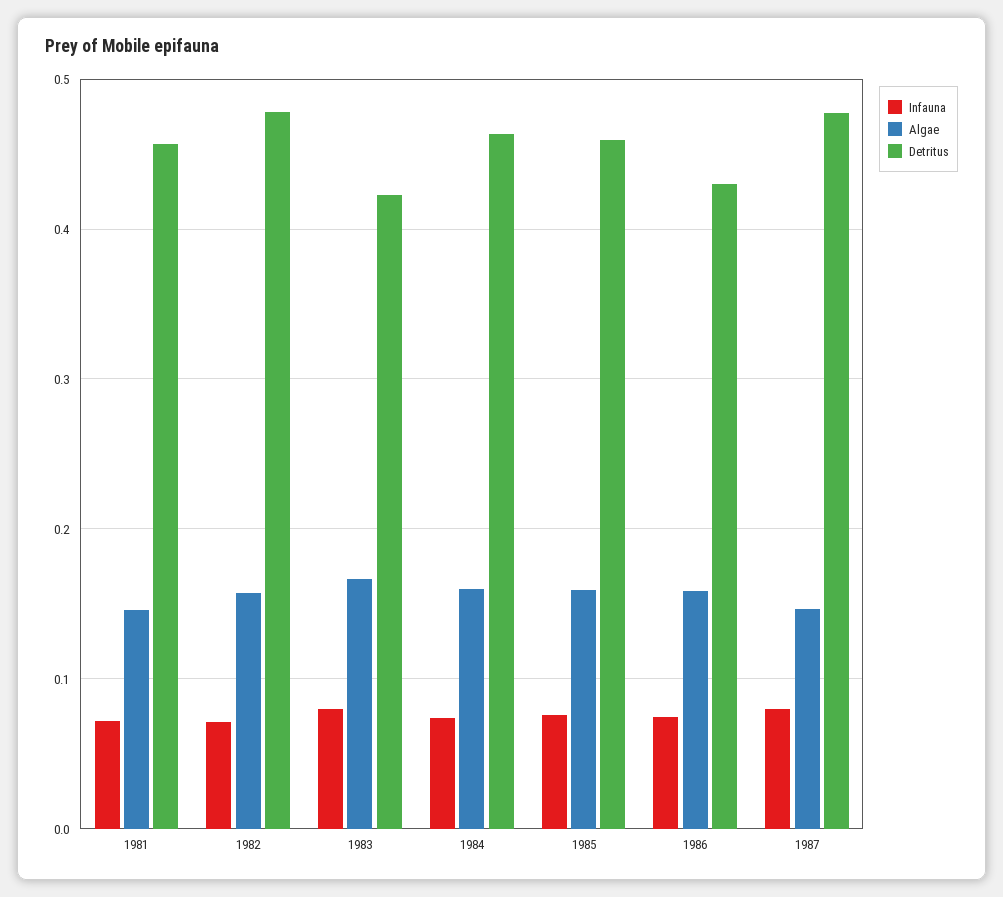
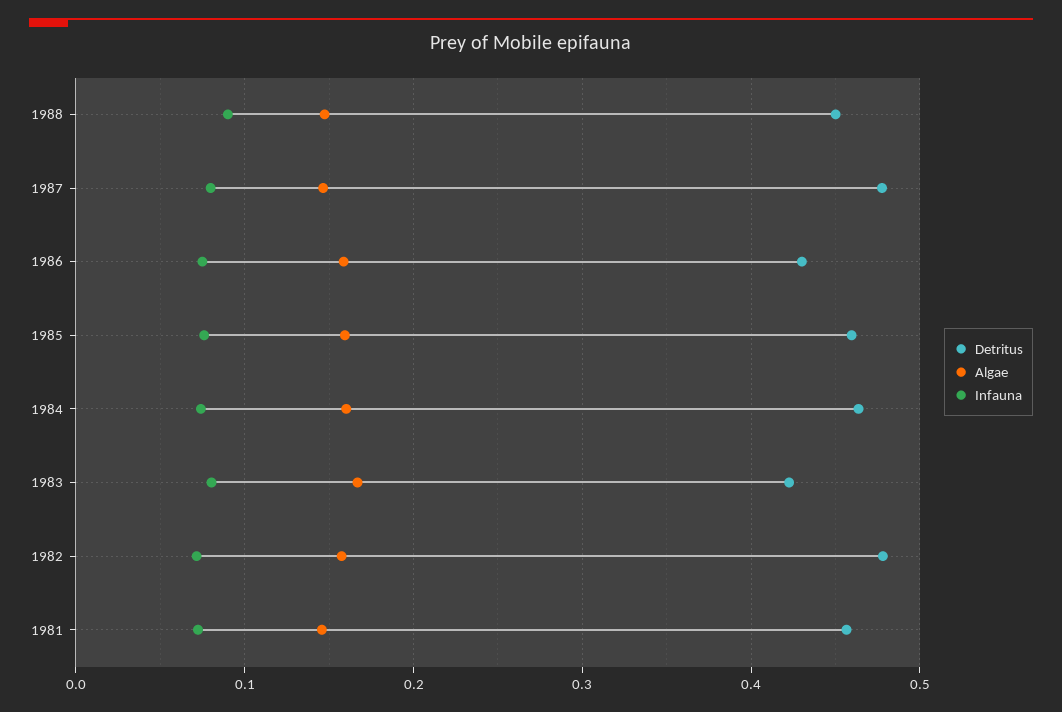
Detritus, 1988: none -> 0.45
Algae, 1988: none -> 0.15
Infauna, 1988: none -> 0.09

